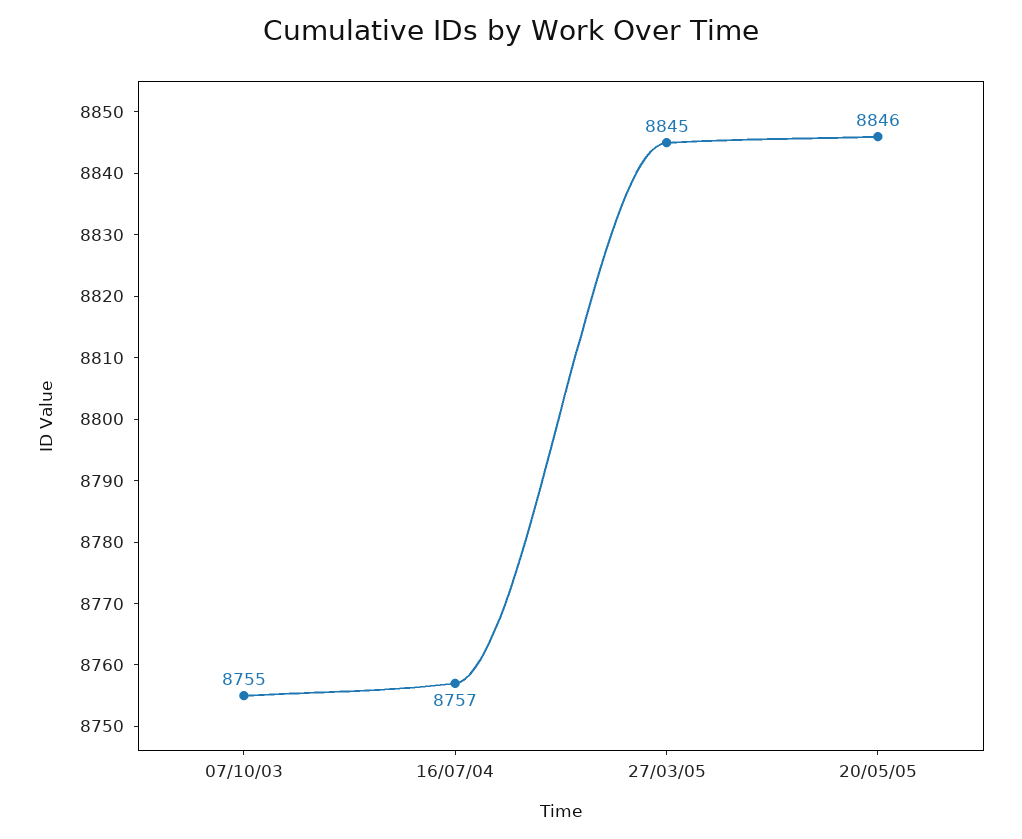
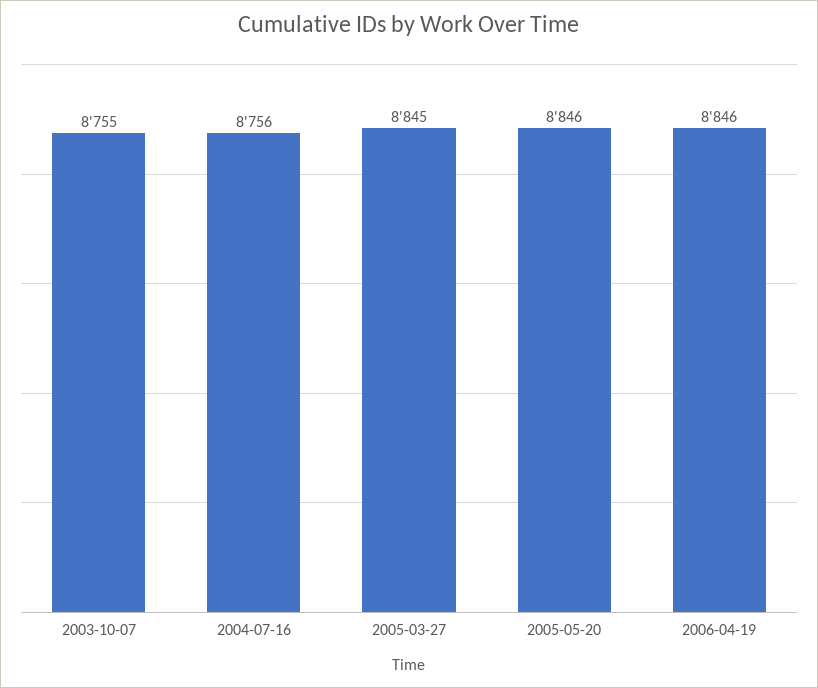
16/07/04: 8757 -> 8756
2006-04-19: none -> 8846

